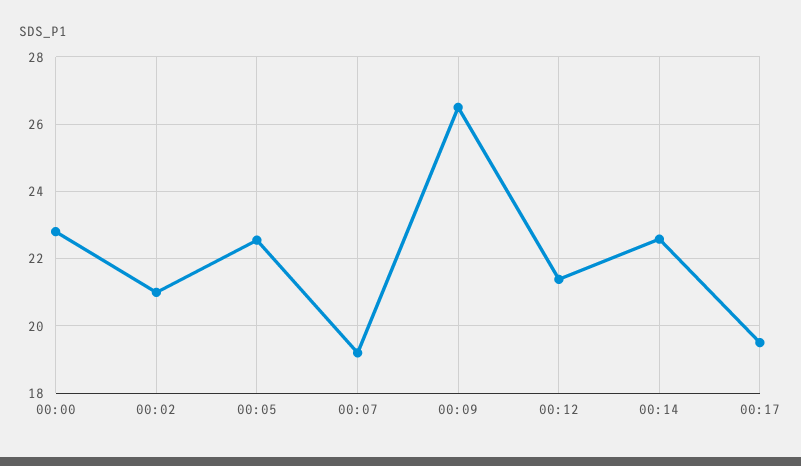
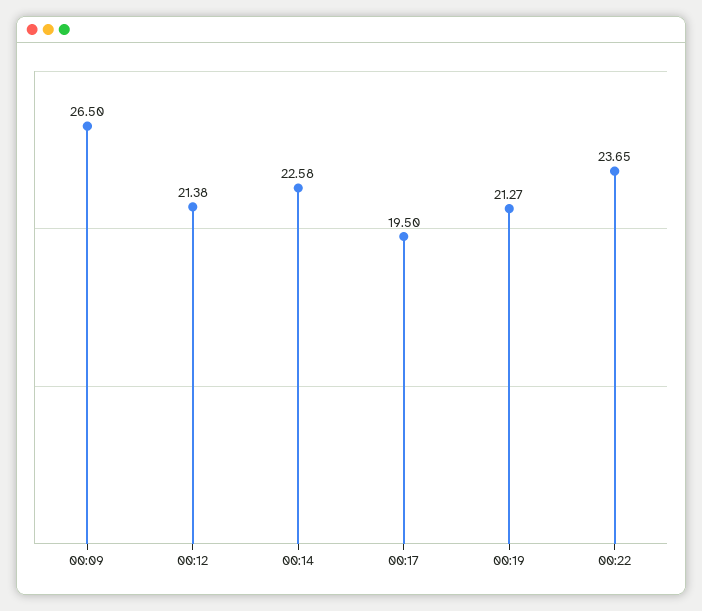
00:00: 22.8 -> none
00:02: 21 -> none
00:05: 22.6 -> none
00:07: 19.2 -> none
00:19: none -> 21.27
00:22: none -> 23.65

